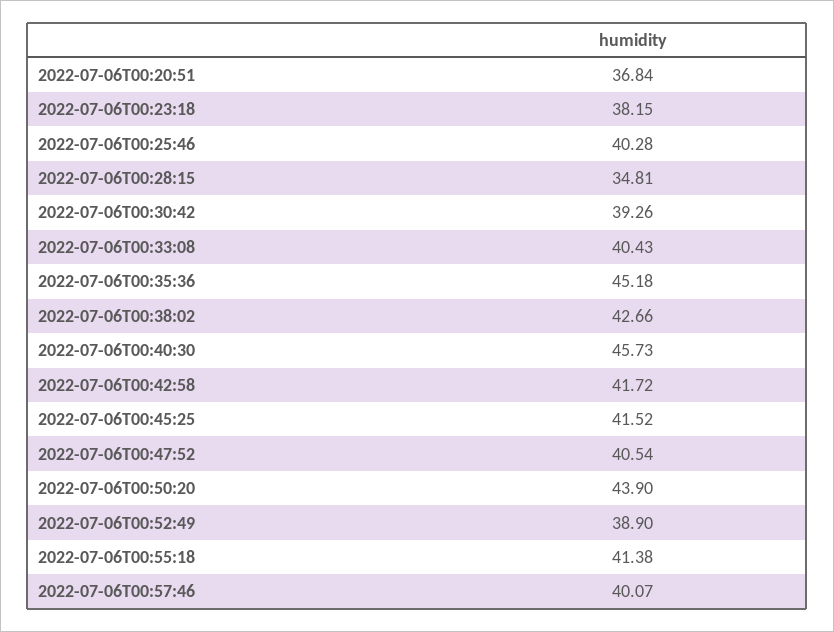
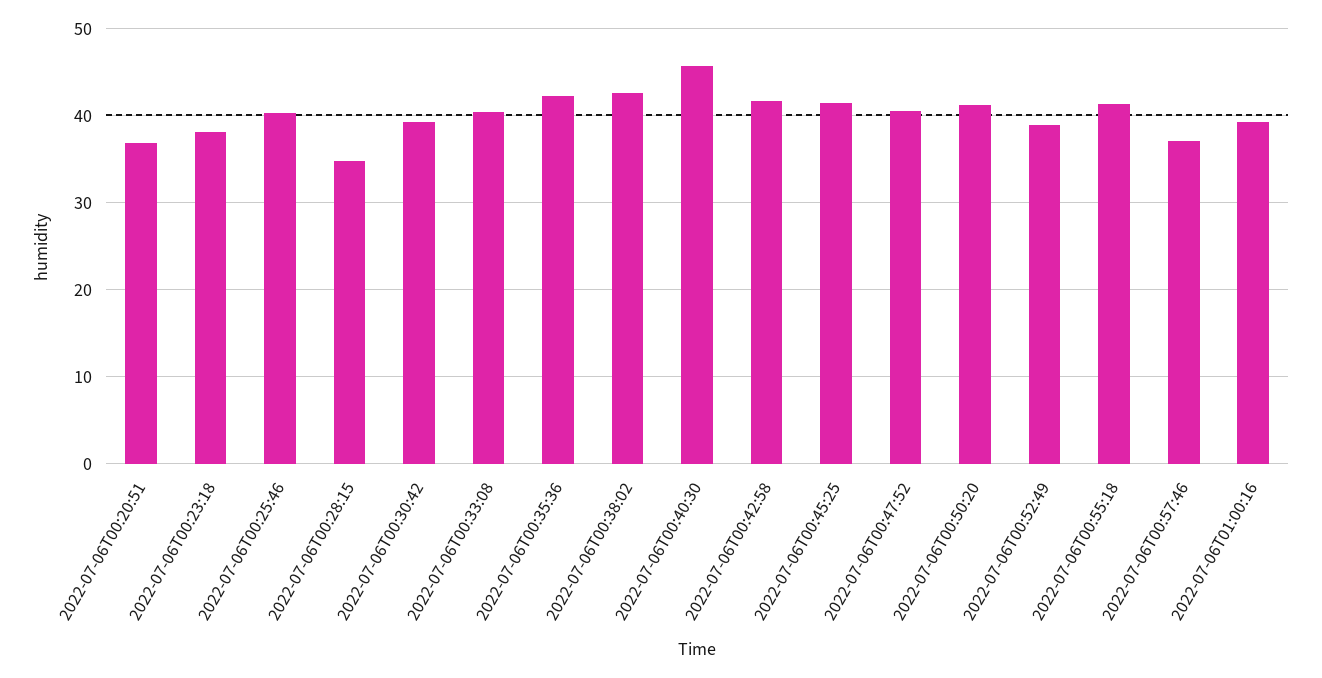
2022-07-06T00:35:36: 45.18 -> 42
2022-07-06T00:50:20: 43.9 -> 41
2022-07-06T00:57:46: 40.07 -> 37
2022-07-06T01:00:16: none -> 39

